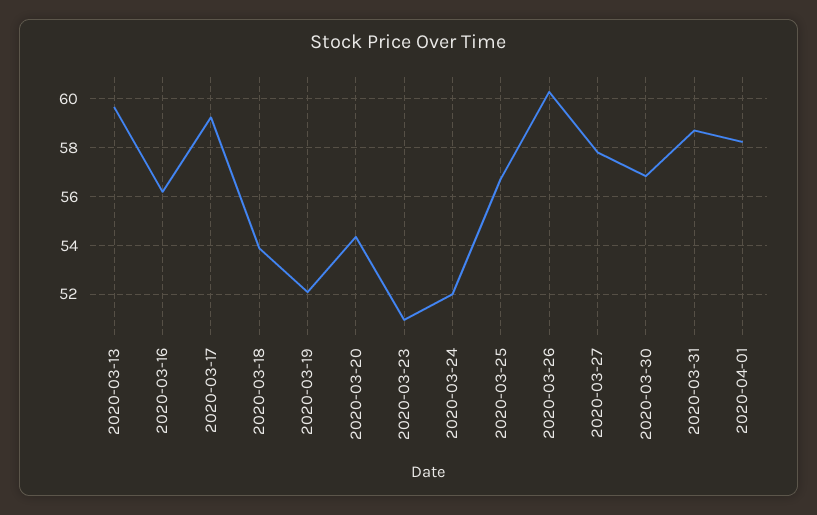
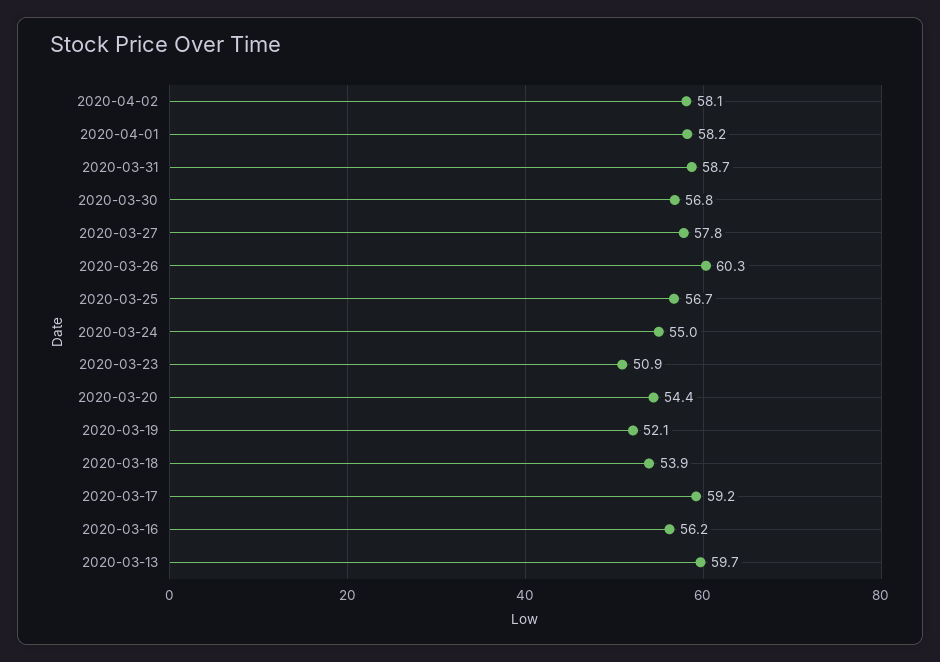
2020-03-24: 52 -> 55
2020-04-02: none -> 58.1

